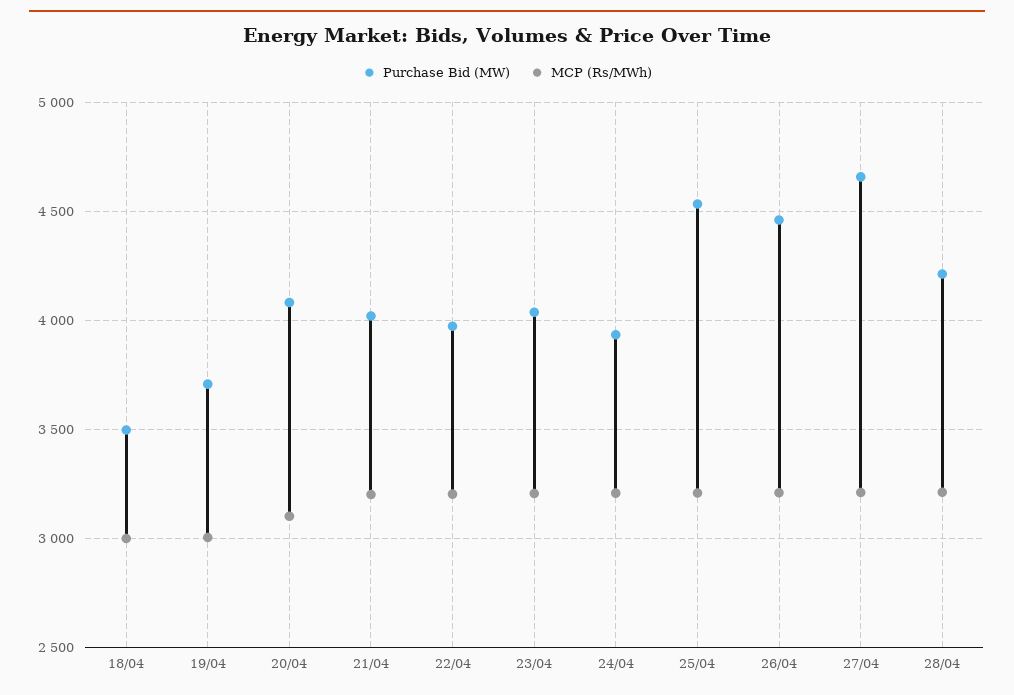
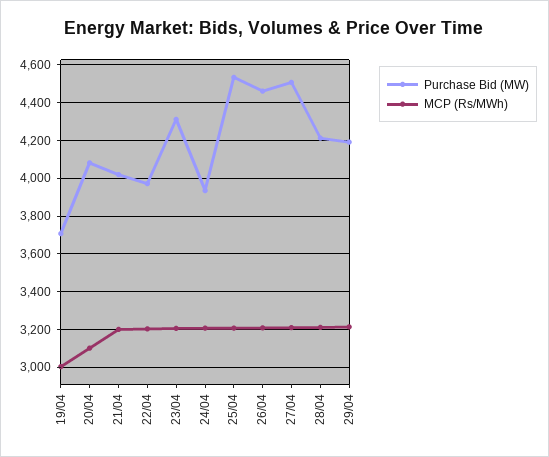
Purchase Bid (MW), 18/04: 3500 -> none
MCP (Rs/MWh), 18/04: 3000 -> none
Purchase Bid (MW), 23/04: 4050 -> 4300
Purchase Bid (MW), 27/04: 4650 -> 4500
Purchase Bid (MW), 29/04: none -> 4200
MCP (Rs/MWh), 29/04: none -> 3200

